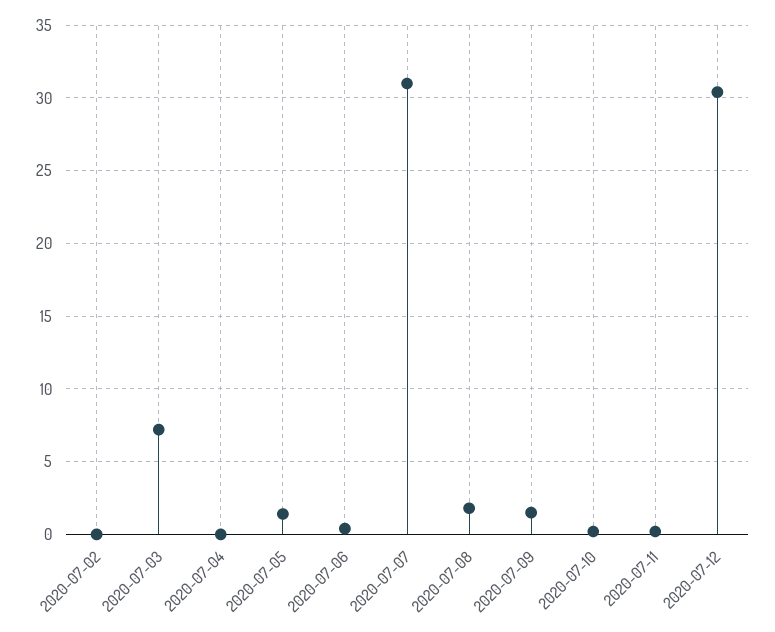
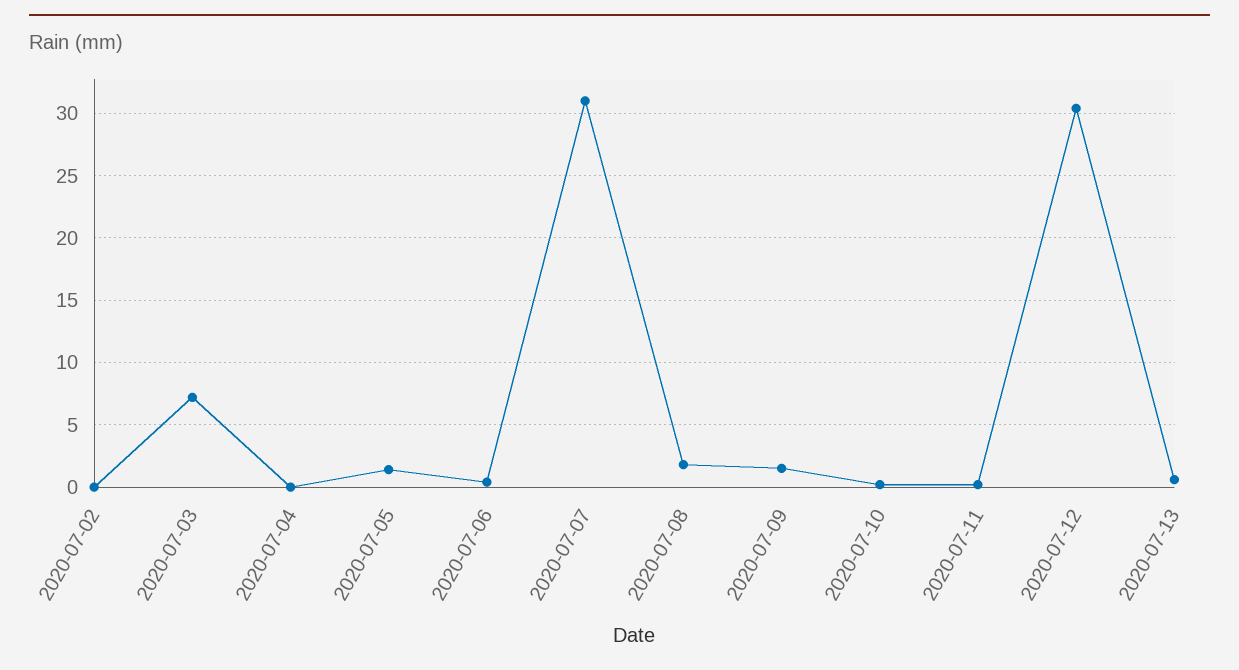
2020-07-13: none -> 0.5

